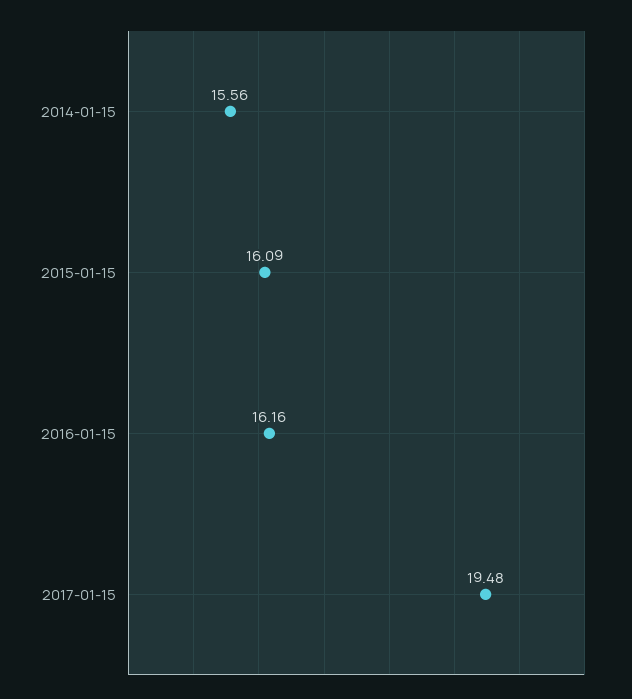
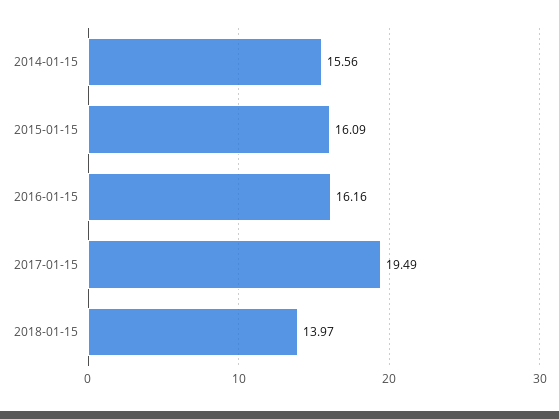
2017-01-15: 19.48 -> 19.49
2018-01-15: none -> 13.97

